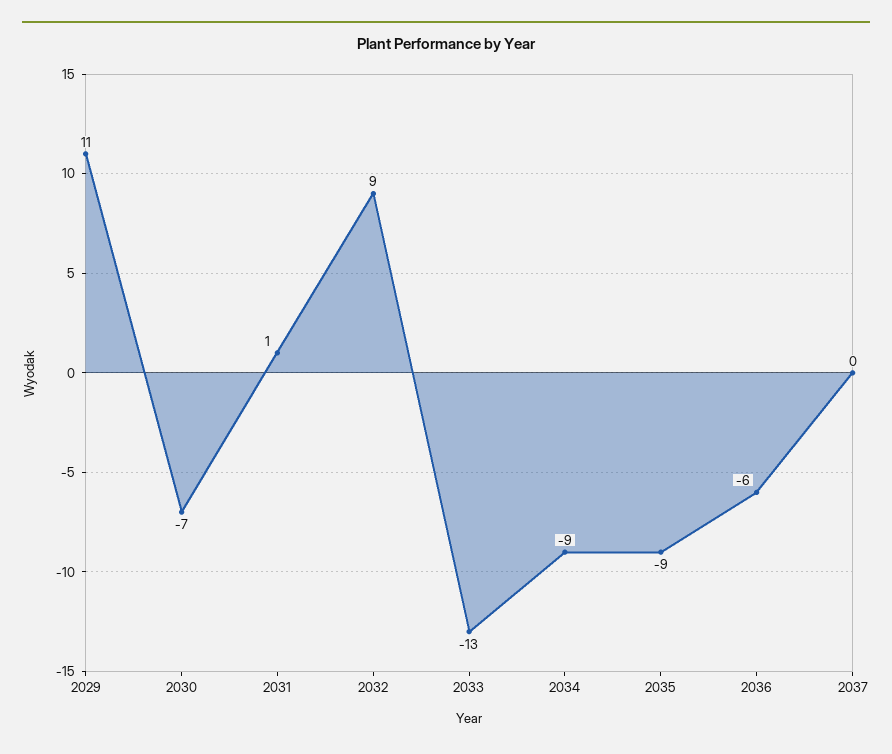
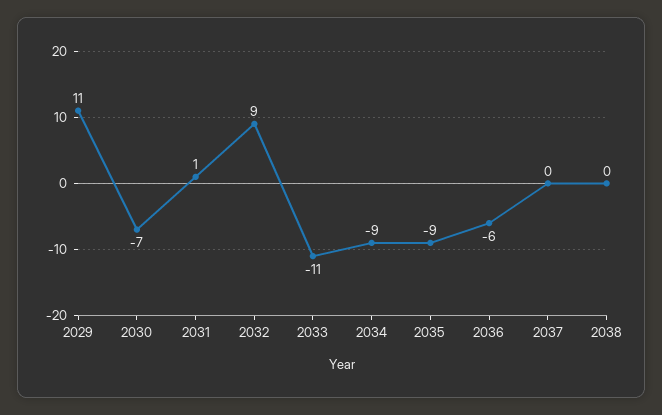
2033: -13 -> -11
2038: none -> 0

